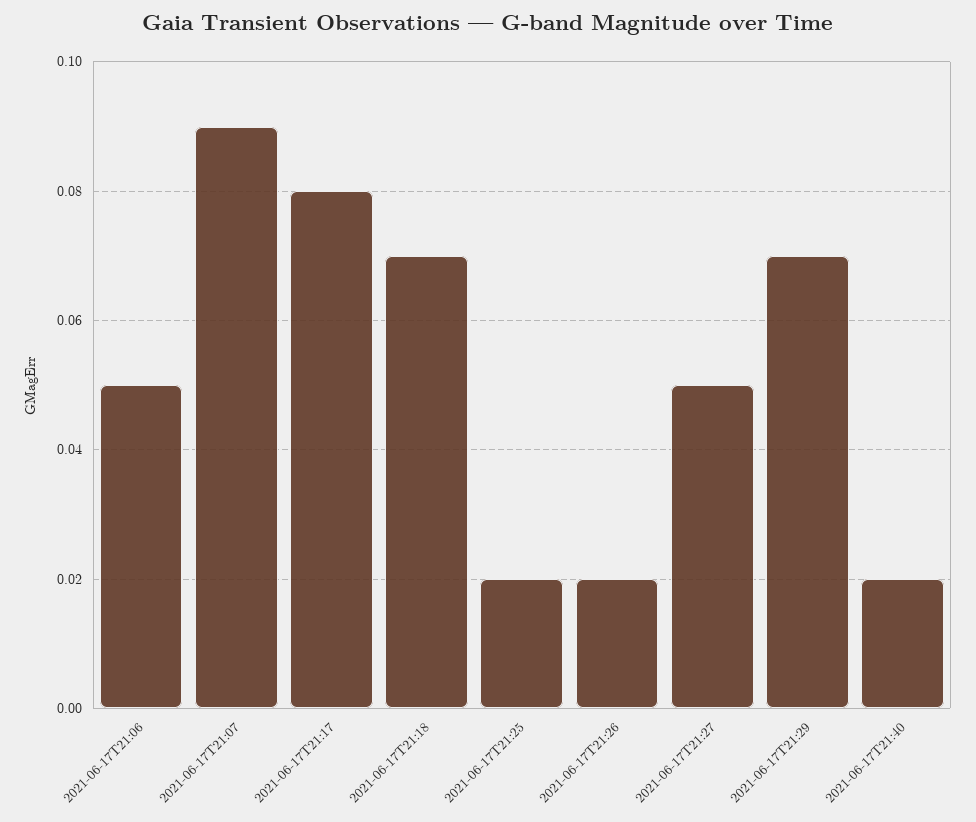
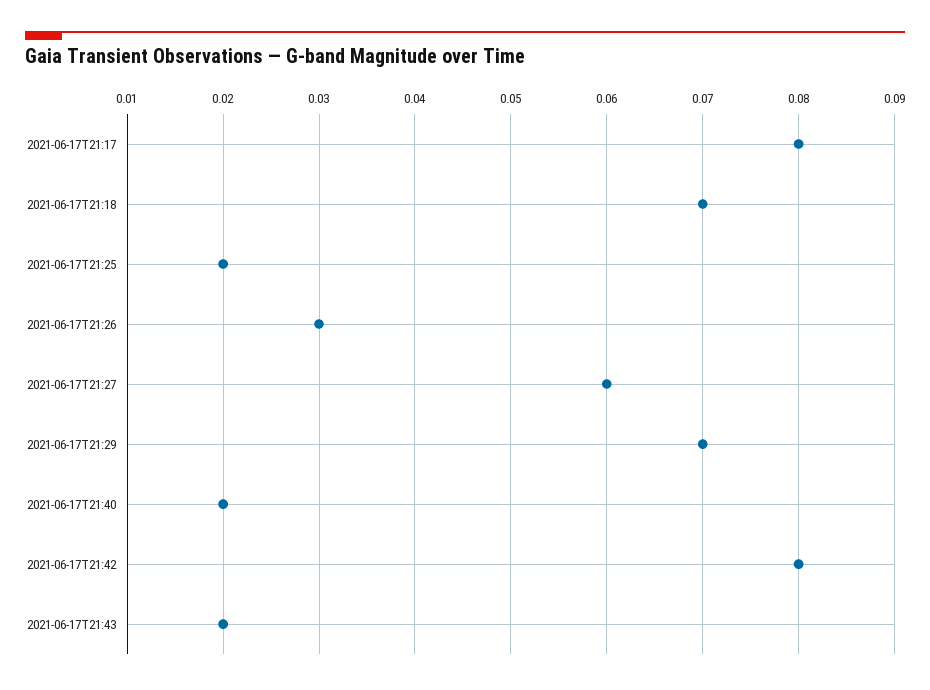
2021-06-17T21:06: 0.05 -> none
2021-06-17T21:07: 0.09 -> none
2021-06-17T21:26: 0.02 -> 0.03
2021-06-17T21:27: 0.05 -> 0.06
2021-06-17T21:42: none -> 0.08
2021-06-17T21:43: none -> 0.02

